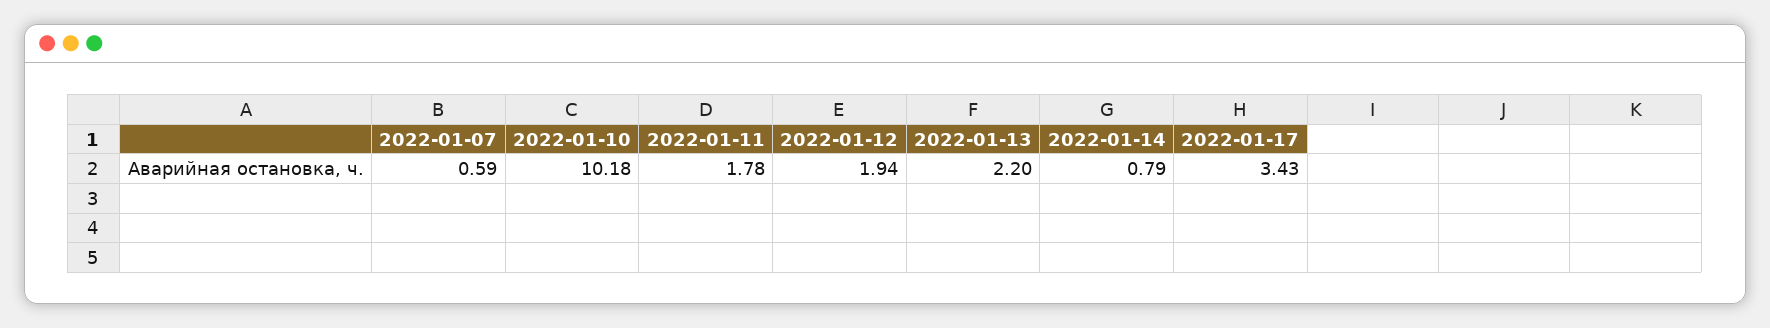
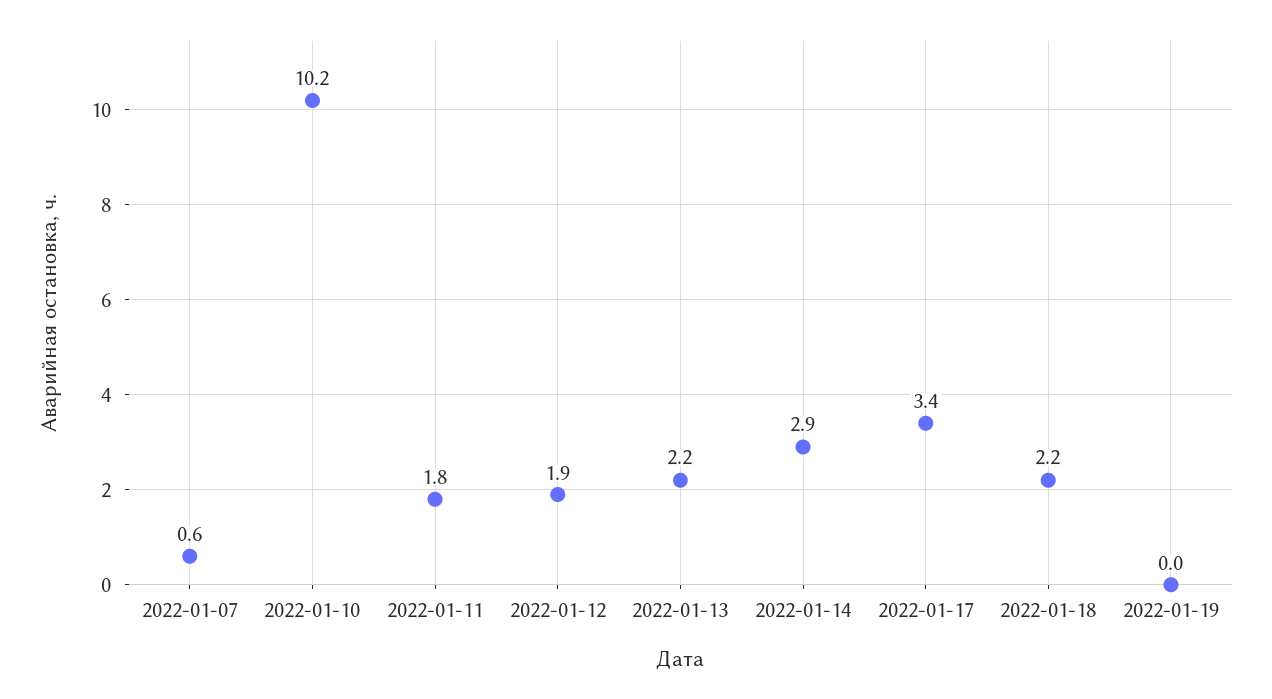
2022-01-14: 0.79 -> 2.9
2022-01-18: none -> 2.2
2022-01-19: none -> 0

